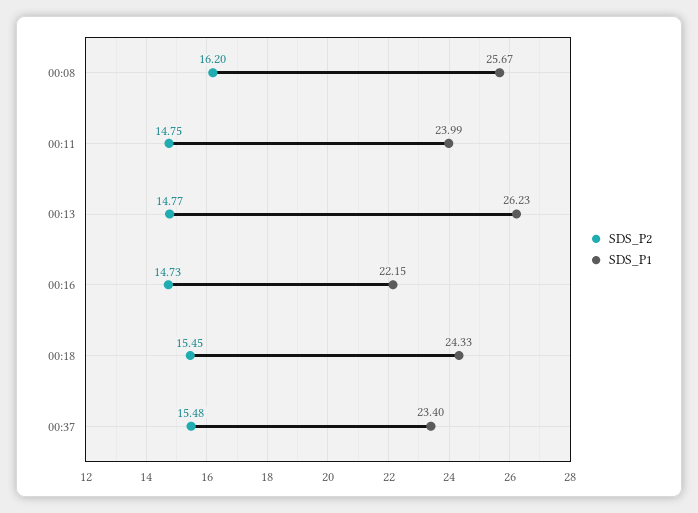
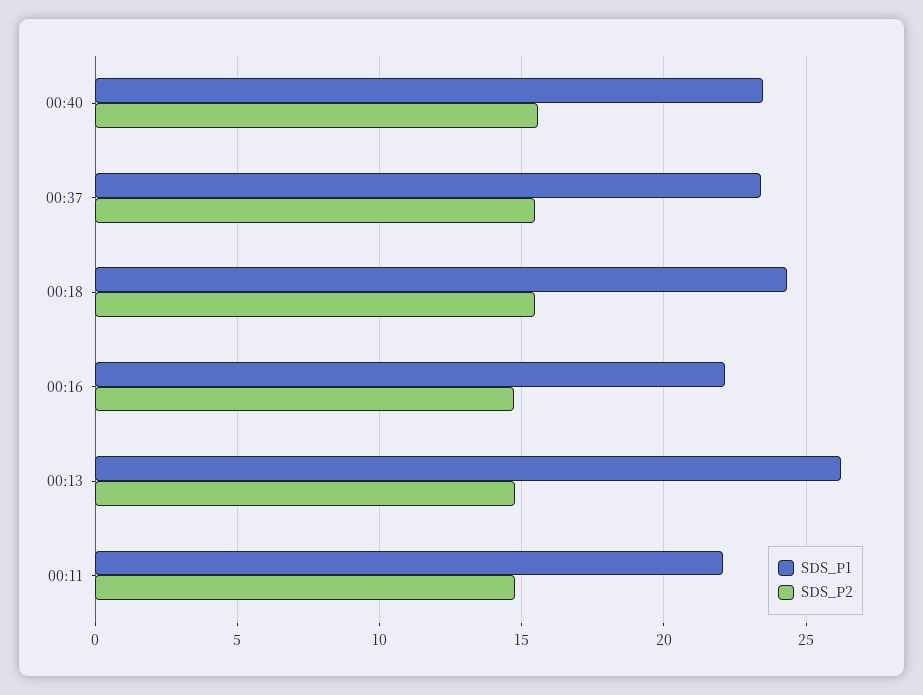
SDS_P2, 00:08: 16.2 -> none
SDS_P1, 00:08: 25.67 -> none
SDS_P1, 00:11: 23.99 -> 22
SDS_P1, 00:40: none -> 23.5
SDS_P2, 00:40: none -> 15.5

